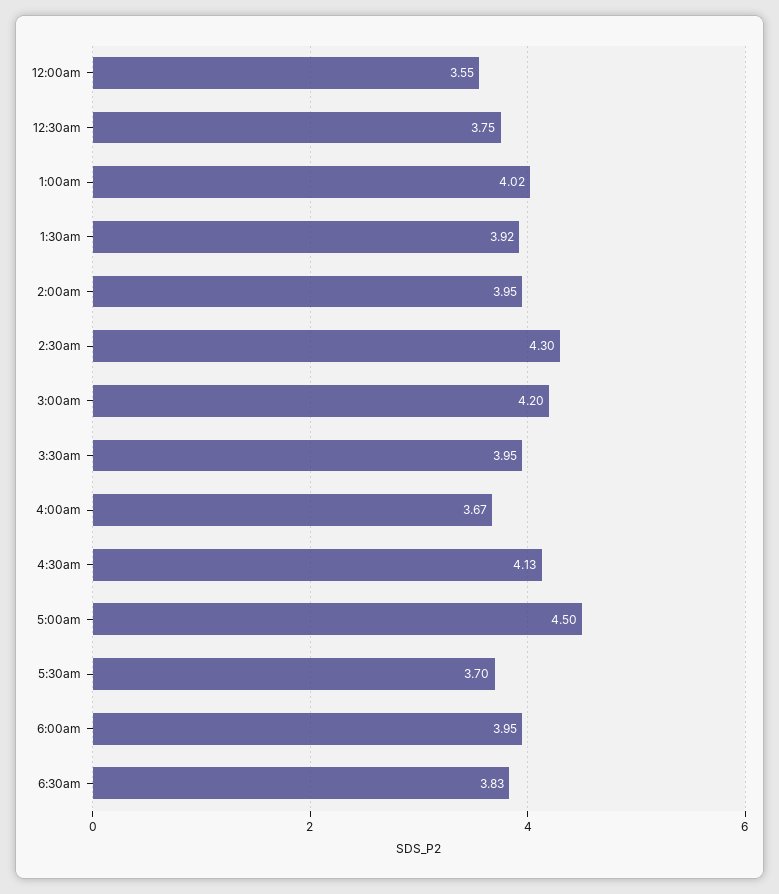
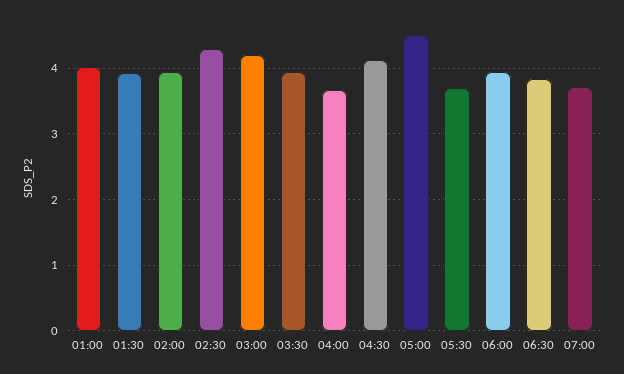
12:00am: 3.55 -> none
12:30am: 3.75 -> none
07:00: none -> 3.7

